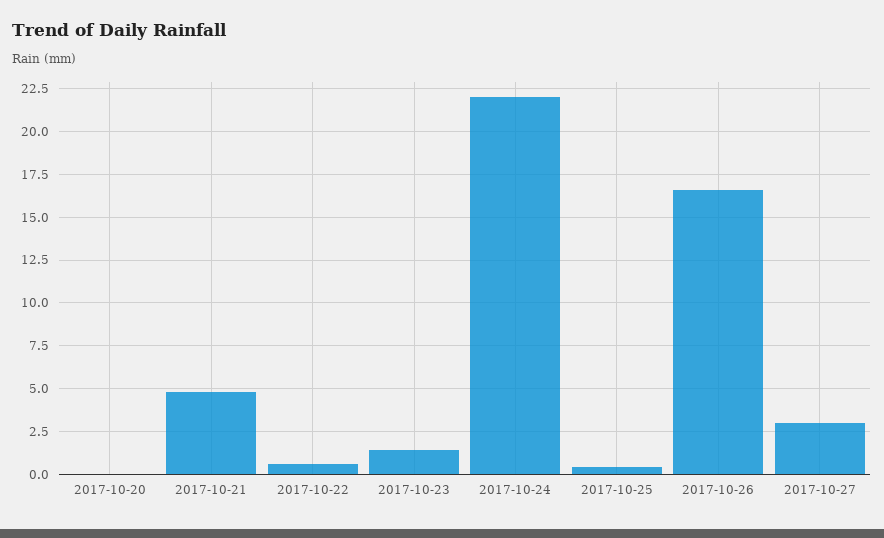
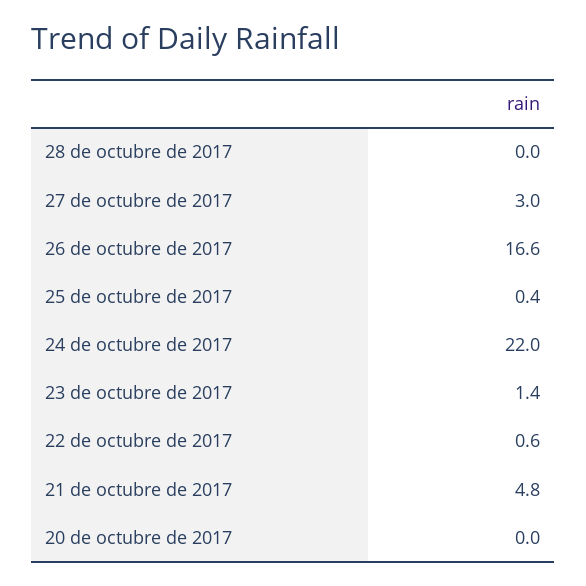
28 de octubre de 2017: none -> 0

